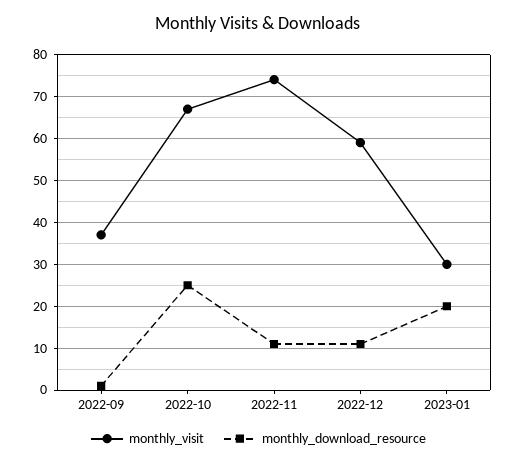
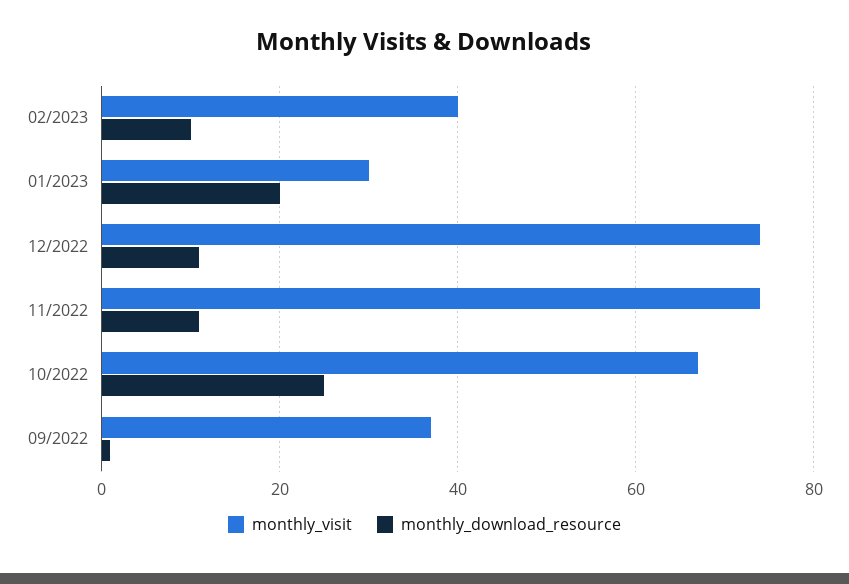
monthly_visit, 2022-12: 60 -> 75
monthly_visit, 02/2023: none -> 40
monthly_download_resource, 02/2023: none -> 10

